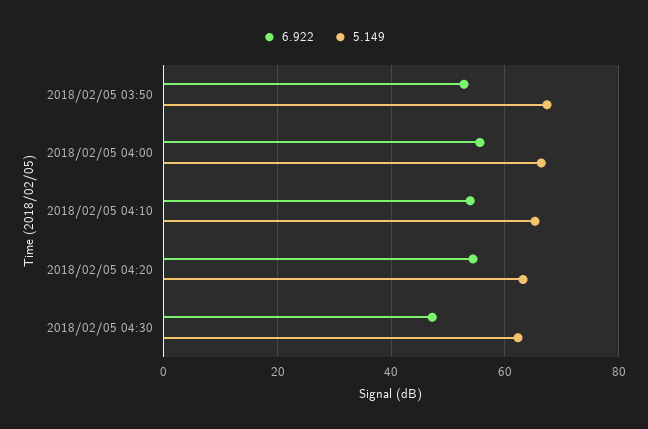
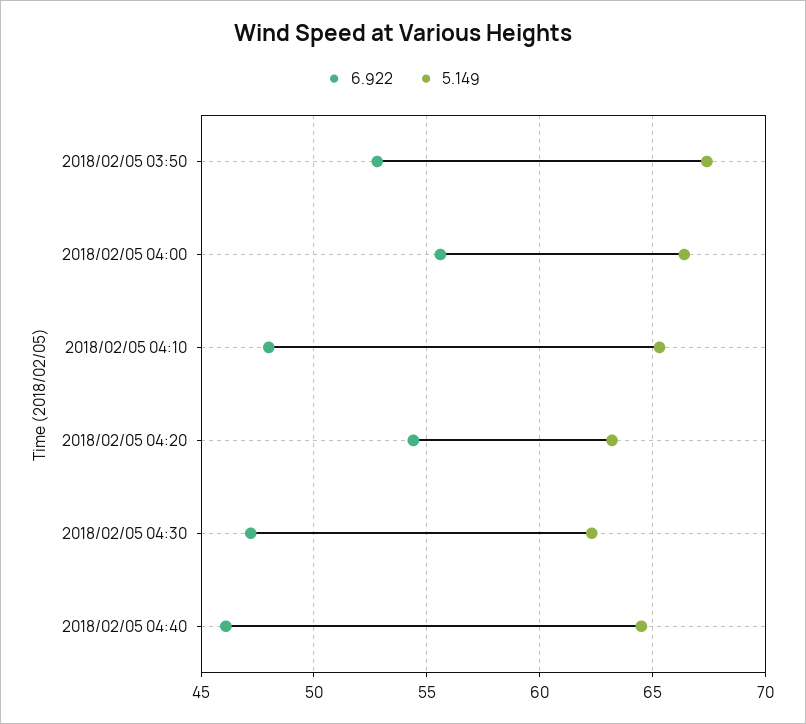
6.922, 2018/02/05 04:10: 54 -> 48
6.922, 2018/02/05 04:40: none -> 46
5.149, 2018/02/05 04:40: none -> 64.5

